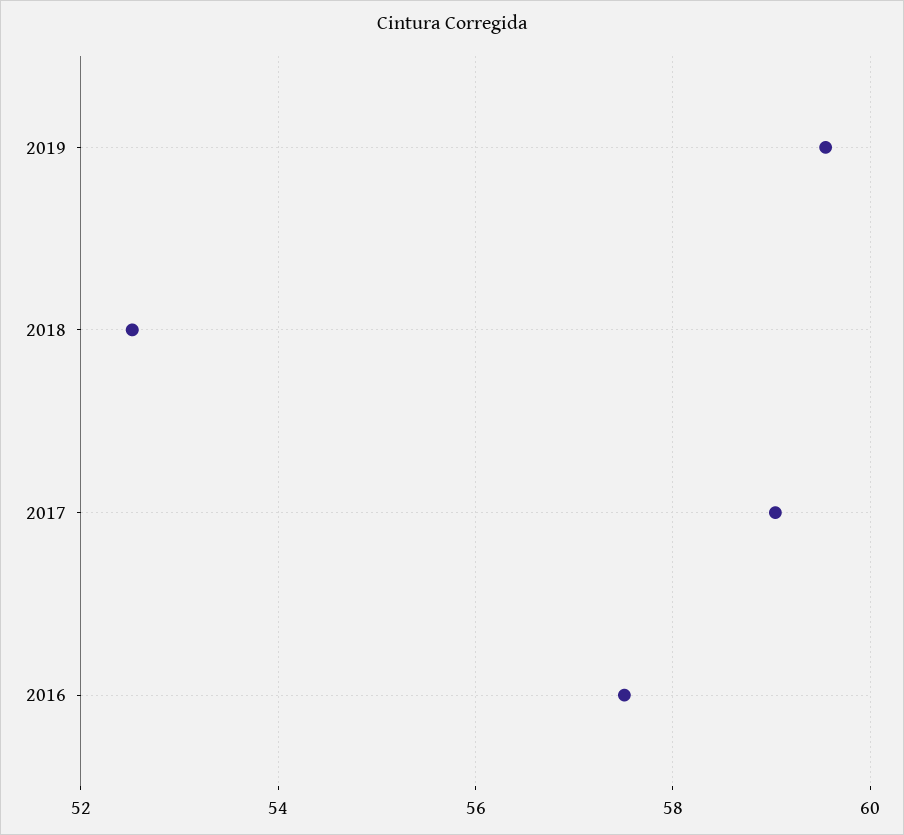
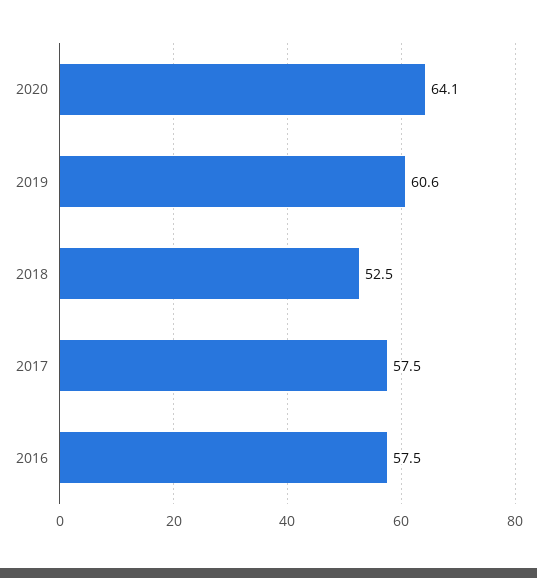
2019: 59.6 -> 60.6
2017: 59 -> 57.5
2020: none -> 64.1

